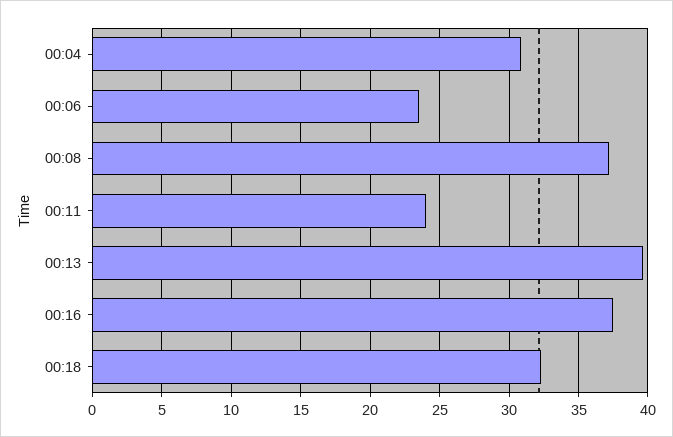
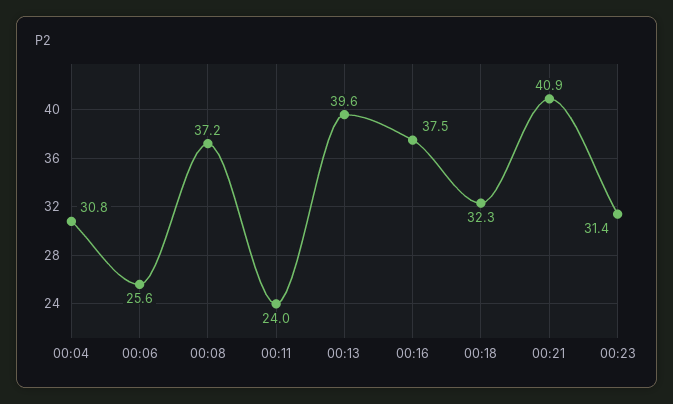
00:06: 23.5 -> 25.6
00:21: none -> 40.9
00:23: none -> 31.4

